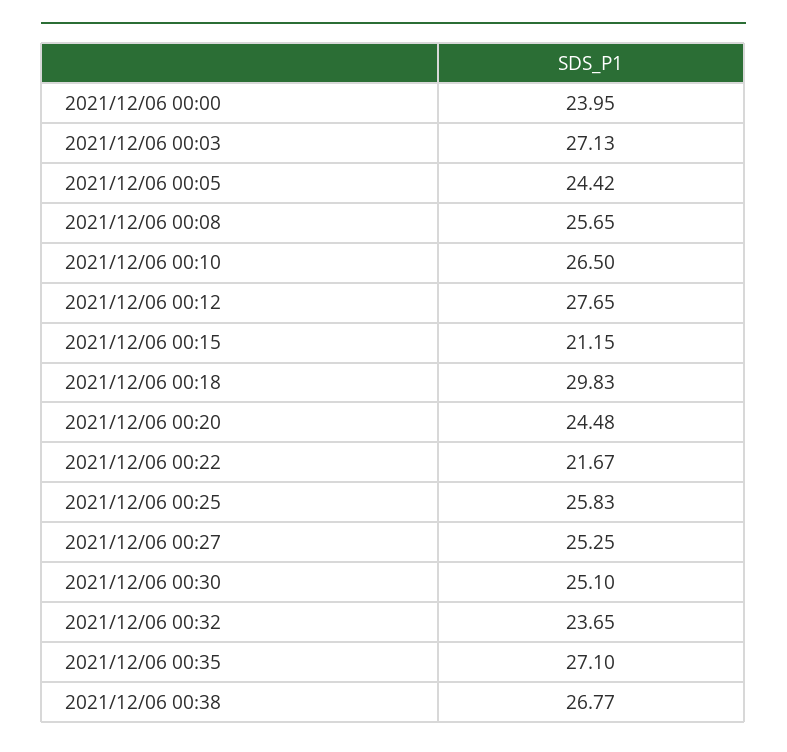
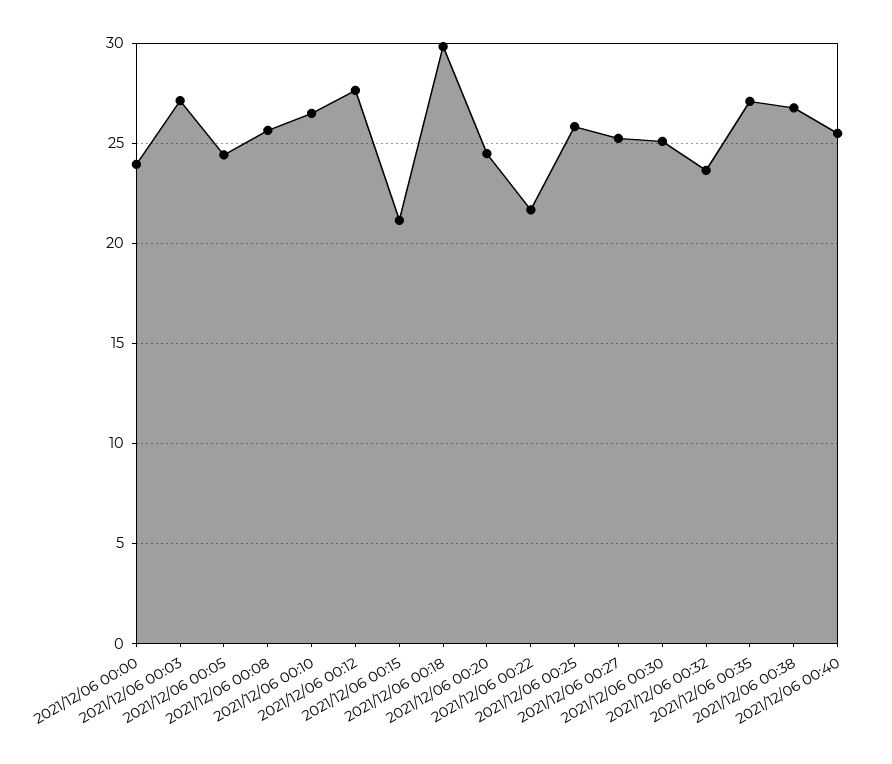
2021/12/06 00:40: none -> 25.5

